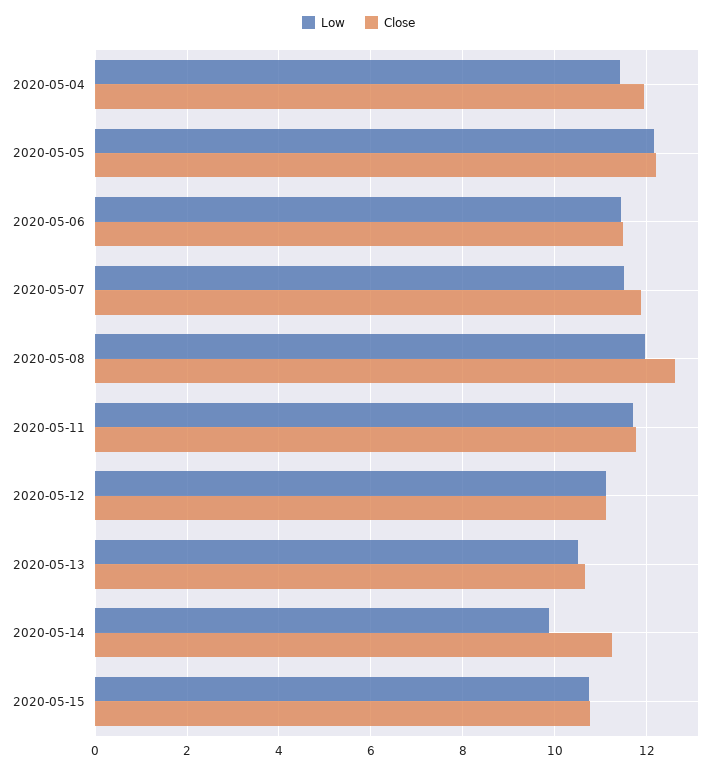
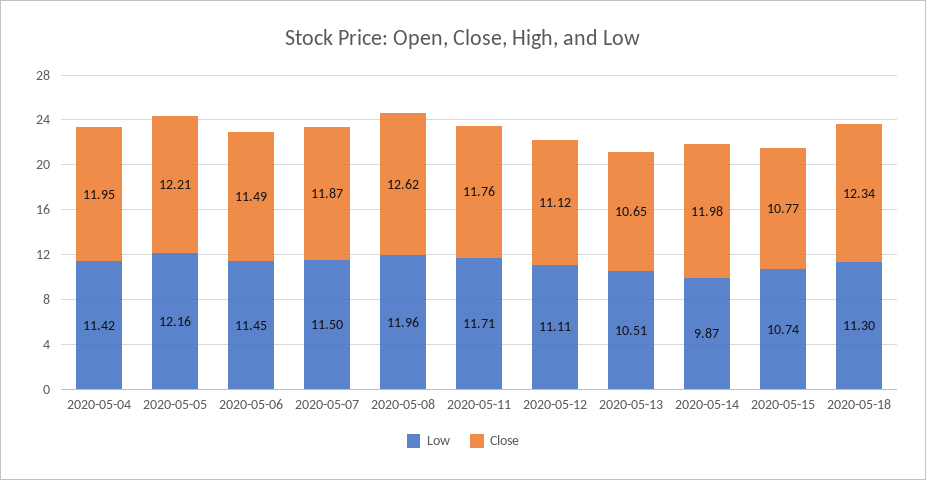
Close, 2020-05-14: 11.2 -> 11.98
Low, 2020-05-18: none -> 11.3
Close, 2020-05-18: none -> 12.34

